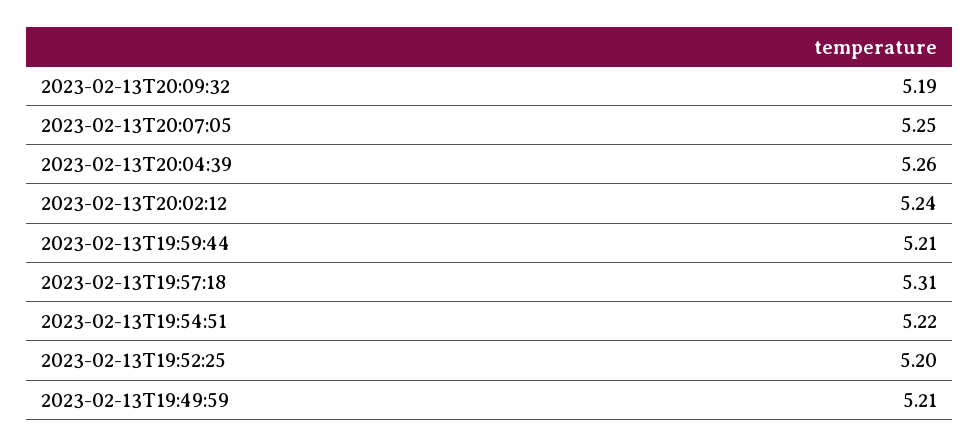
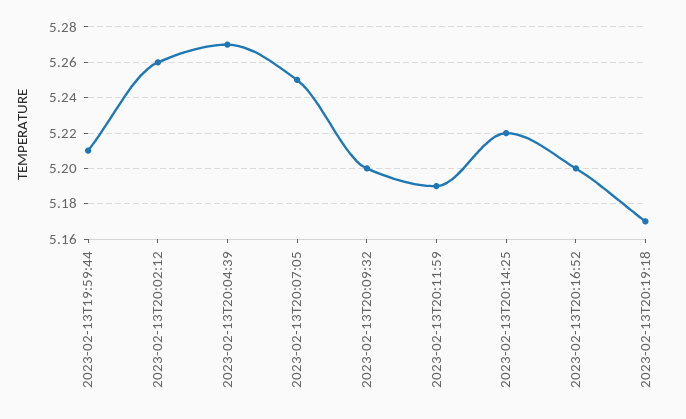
2023-02-13T20:09:32: 5.19 -> 5.2
2023-02-13T20:04:39: 5.26 -> 5.27
2023-02-13T20:02:12: 5.24 -> 5.26
2023-02-13T19:57:18: 5.31 -> none
2023-02-13T19:54:51: 5.22 -> none
2023-02-13T19:52:25: 5.2 -> none
2023-02-13T19:49:59: 5.21 -> none
2023-02-13T20:11:59: none -> 5.19
2023-02-13T20:14:25: none -> 5.22
2023-02-13T20:16:52: none -> 5.2
2023-02-13T20:19:18: none -> 5.17

